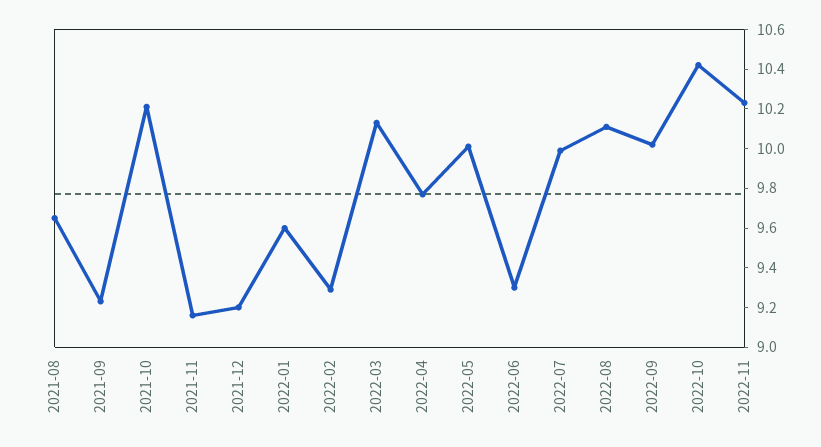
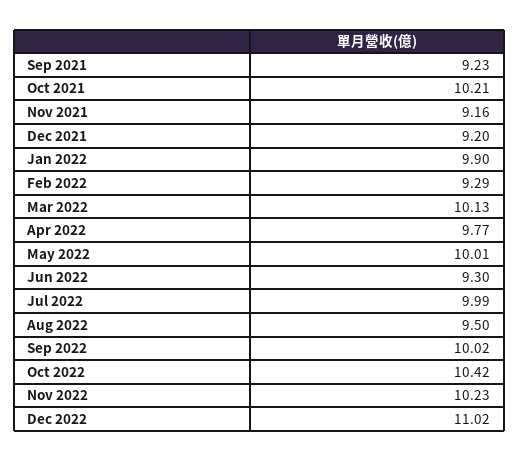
2021-08: 9.65 -> none
2022-01: 9.6 -> 9.9
2022-08: 10.1 -> 9.5
Dec 2022: none -> 11.02

